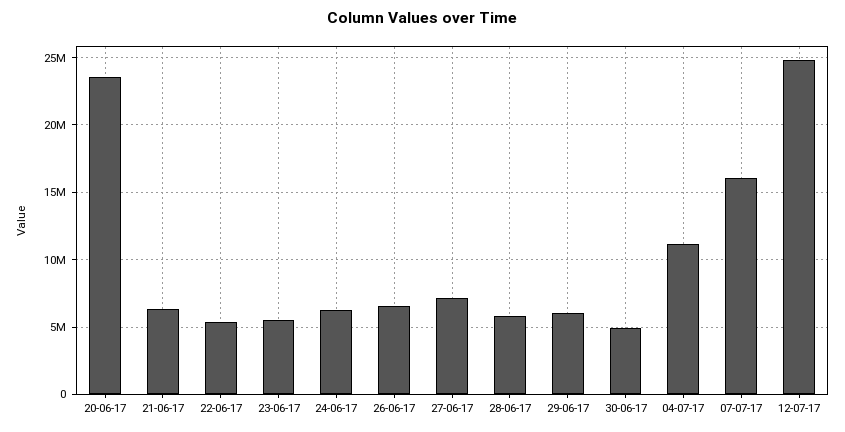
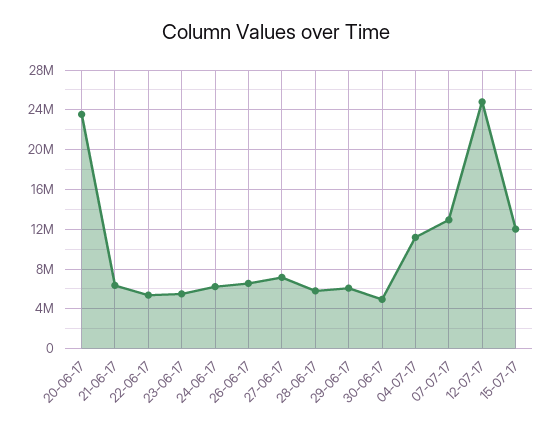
07-07-17: 16000000 -> 13000000
15-07-17: none -> 12000000

